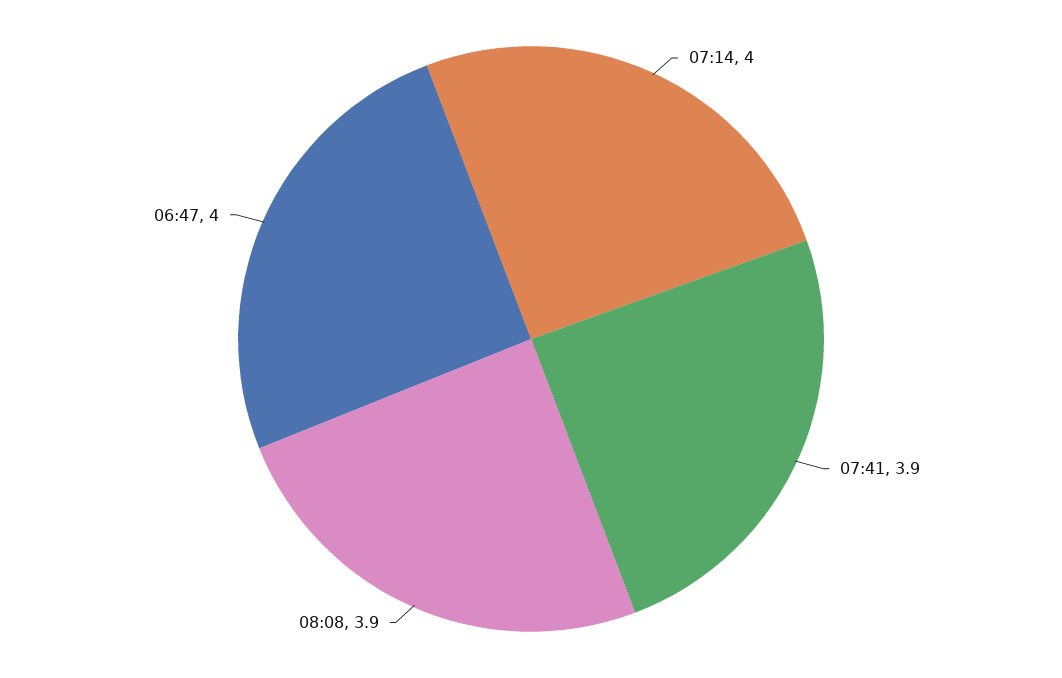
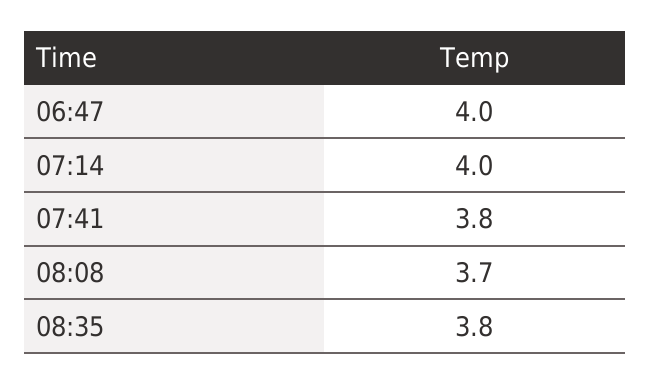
07:41: 3.9 -> 3.8
08:08: 3.9 -> 3.7
08:35: none -> 3.8

